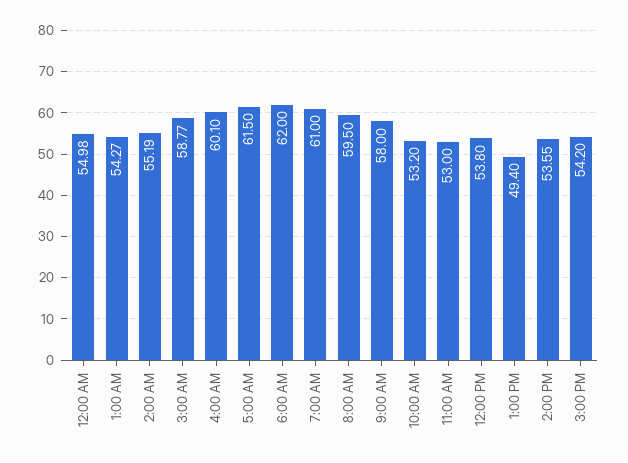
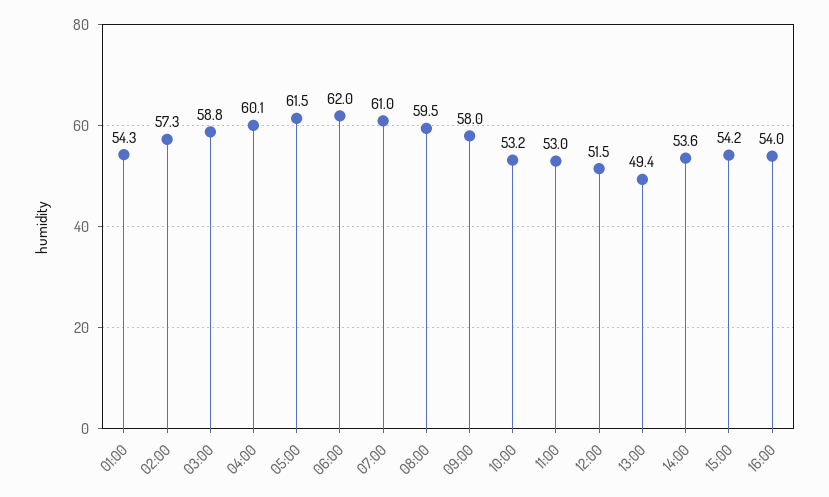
12:00 AM: 54.98 -> none
2:00 AM: 55.19 -> 57.3
12:00 PM: 53.8 -> 51.5
16:00: none -> 54

